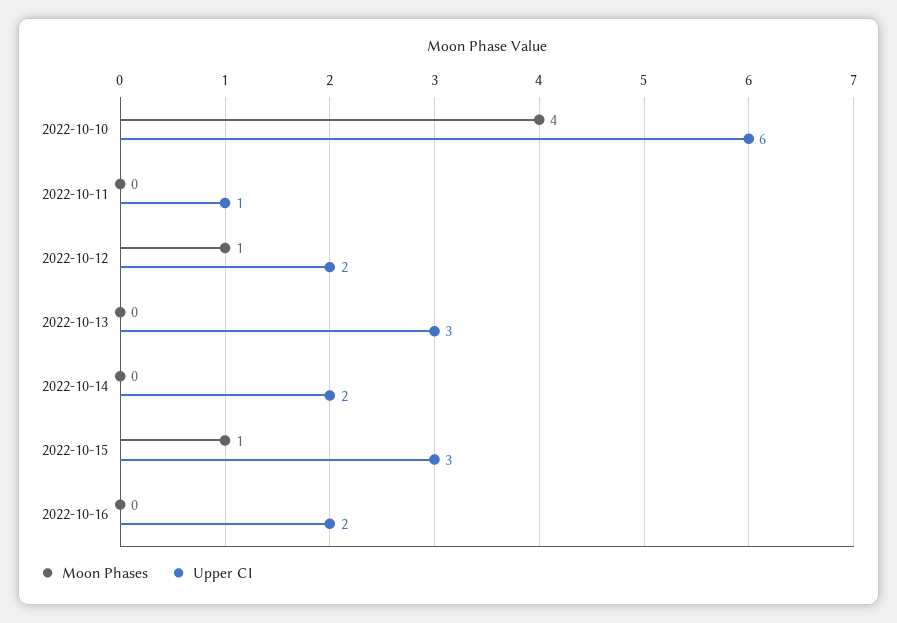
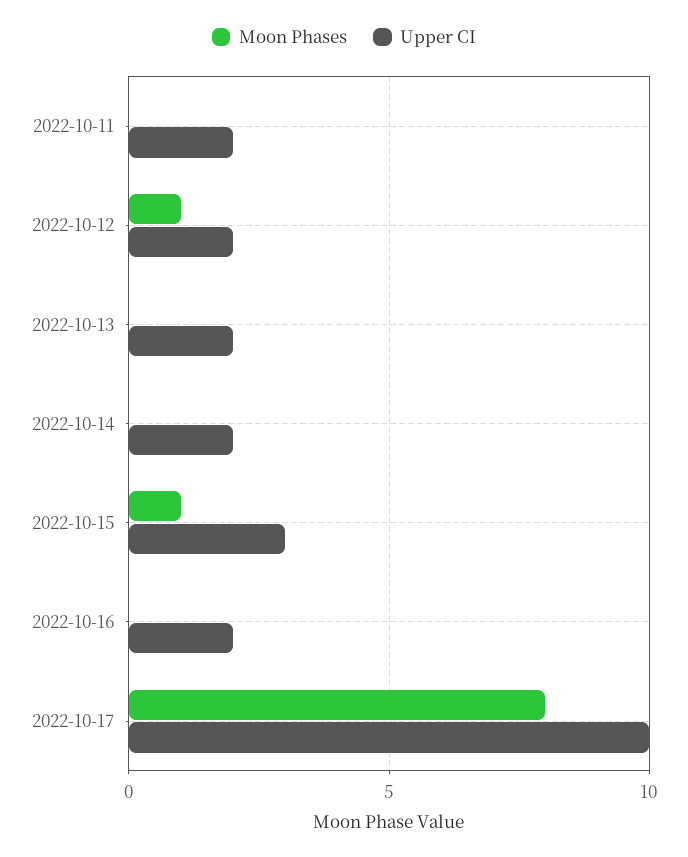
Moon Phases, 2022-10-10: 4 -> none
Upper CI, 2022-10-10: 6 -> none
Upper CI, 2022-10-11: 1 -> 2
Upper CI, 2022-10-13: 3 -> 2
Moon Phases, 2022-10-17: none -> 8
Upper CI, 2022-10-17: none -> 10

